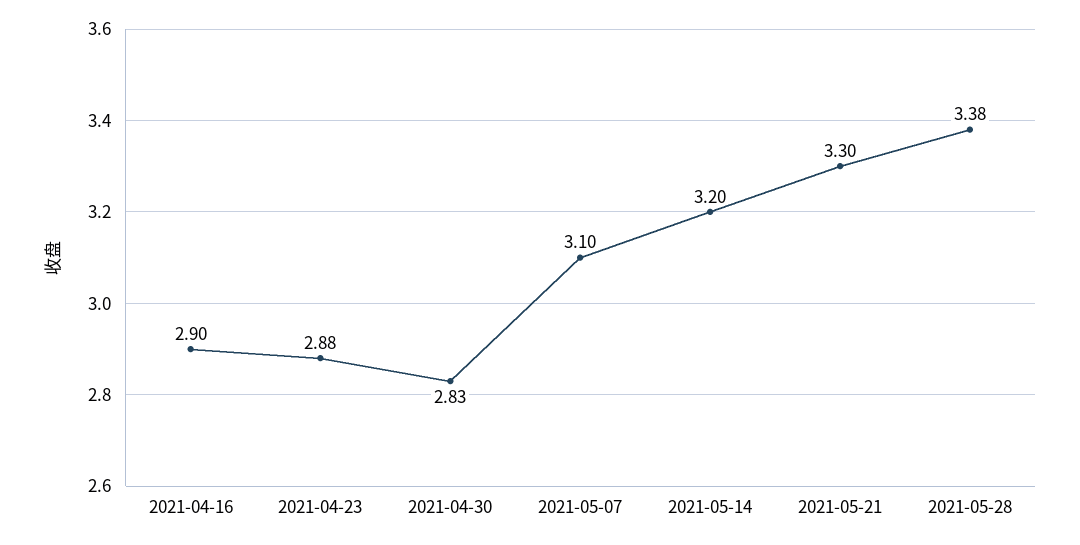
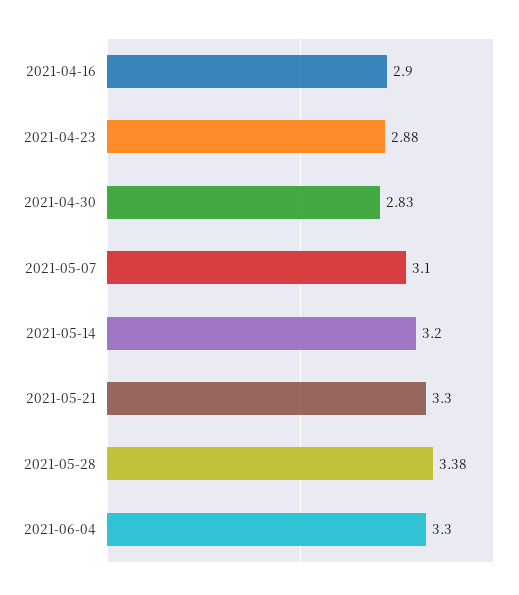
2021-06-04: none -> 3.3

